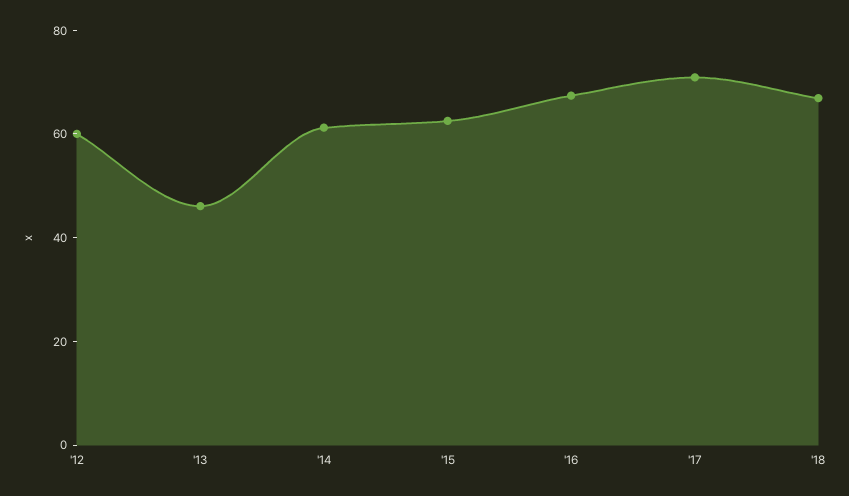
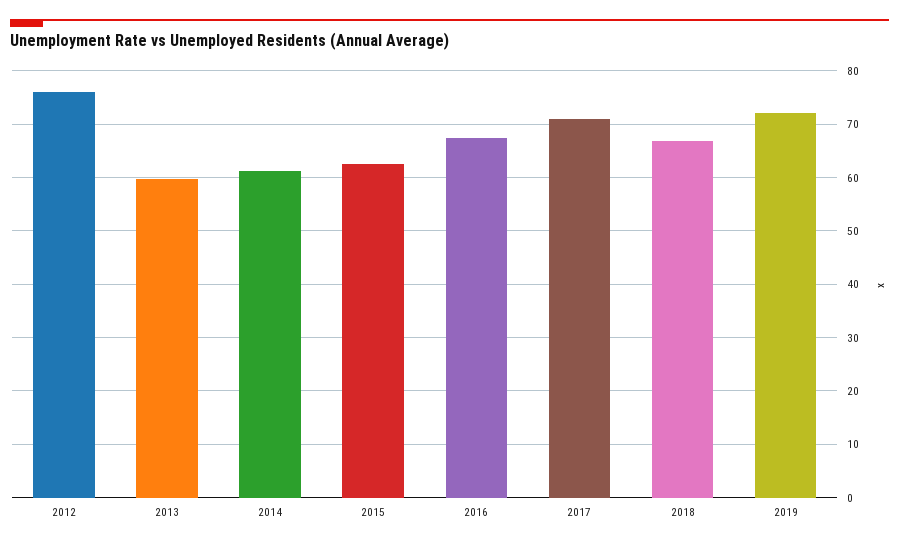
'12: 60 -> 76
'13: 45 -> 60
2019: none -> 72

